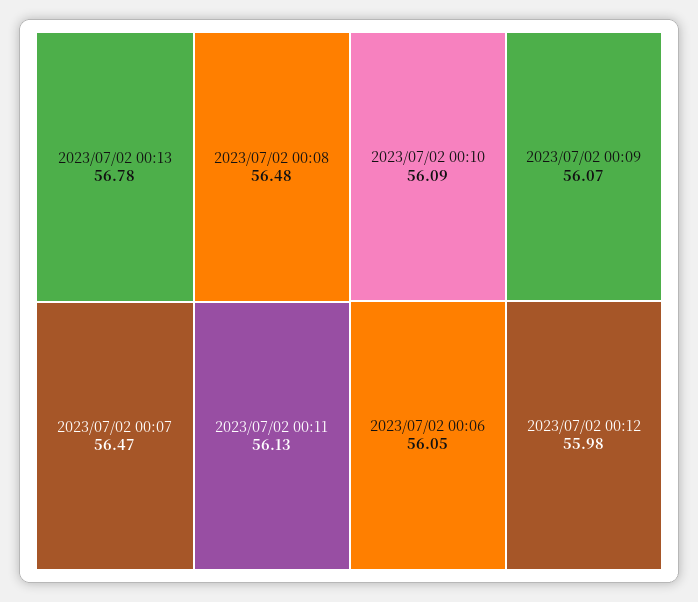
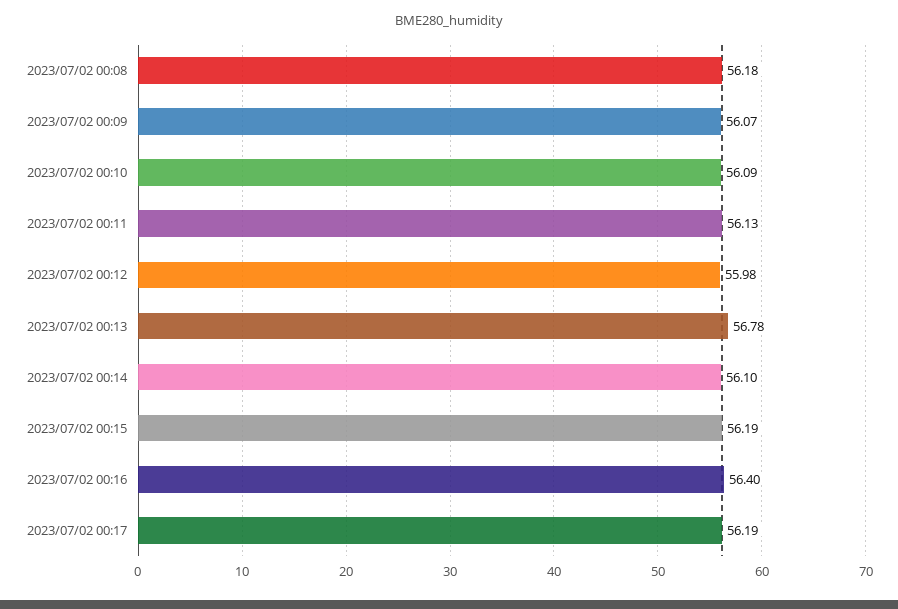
2023/07/02 00:08: 56.48 -> 56.18
2023/07/02 00:07: 56.47 -> none
2023/07/02 00:06: 56.05 -> none
2023/07/02 00:14: none -> 56.1
2023/07/02 00:15: none -> 56.19
2023/07/02 00:16: none -> 56.4
2023/07/02 00:17: none -> 56.19

